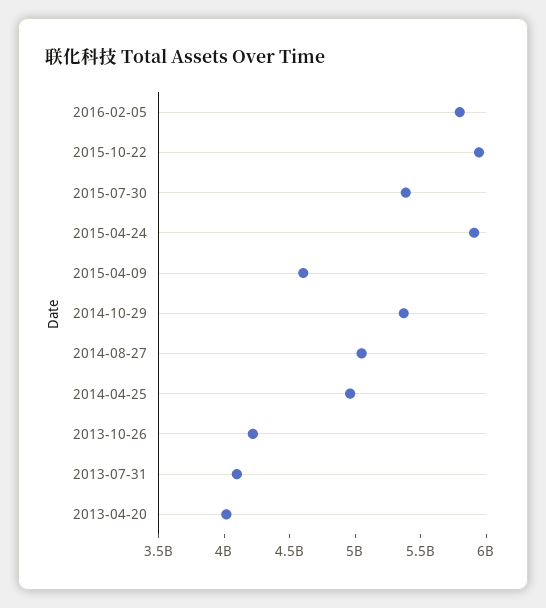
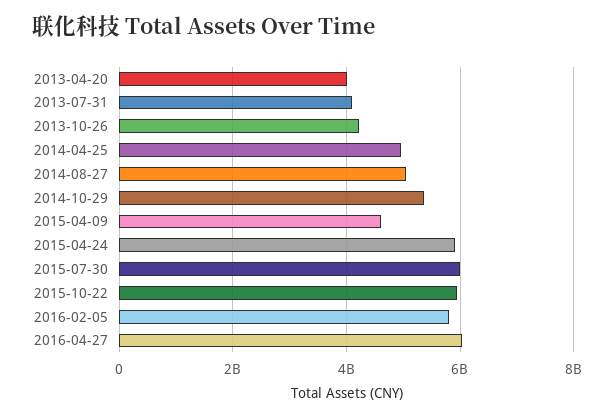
2015-07-30: 5400000000 -> 6000000000
2016-04-27: none -> 6000000000

